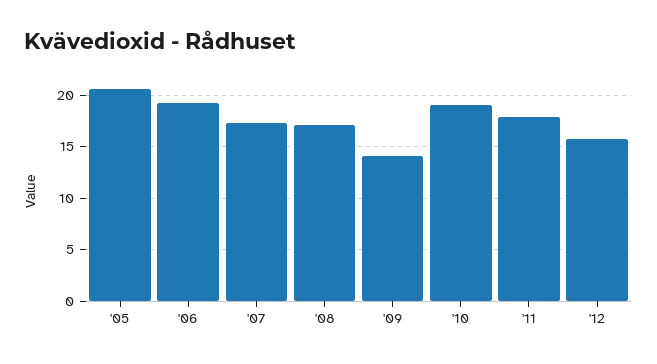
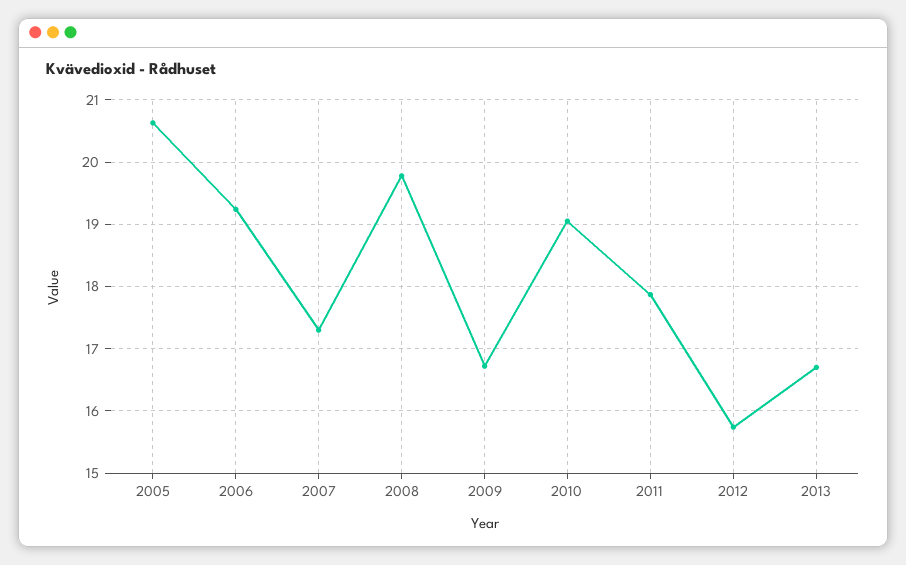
'08: 17 -> 19.8
'09: 14 -> 16.7
2013: none -> 16.7

